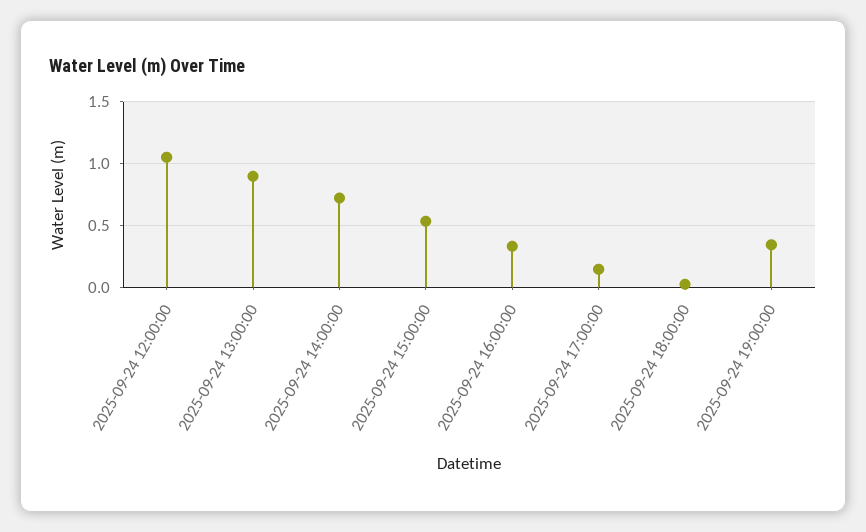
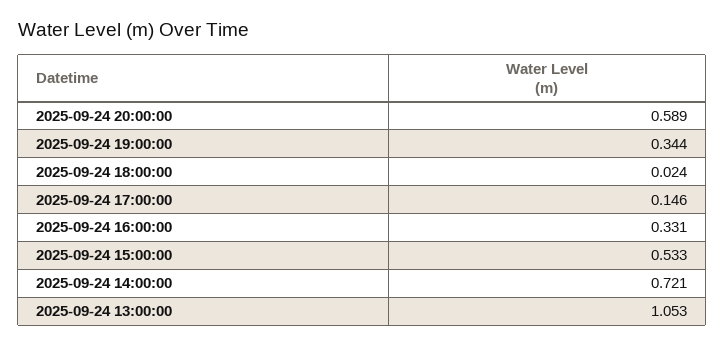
2025-09-24 12:00:00: 1.05 -> none
2025-09-24 13:00:00: 0.9 -> 1.053
2025-09-24 20:00:00: none -> 0.589

